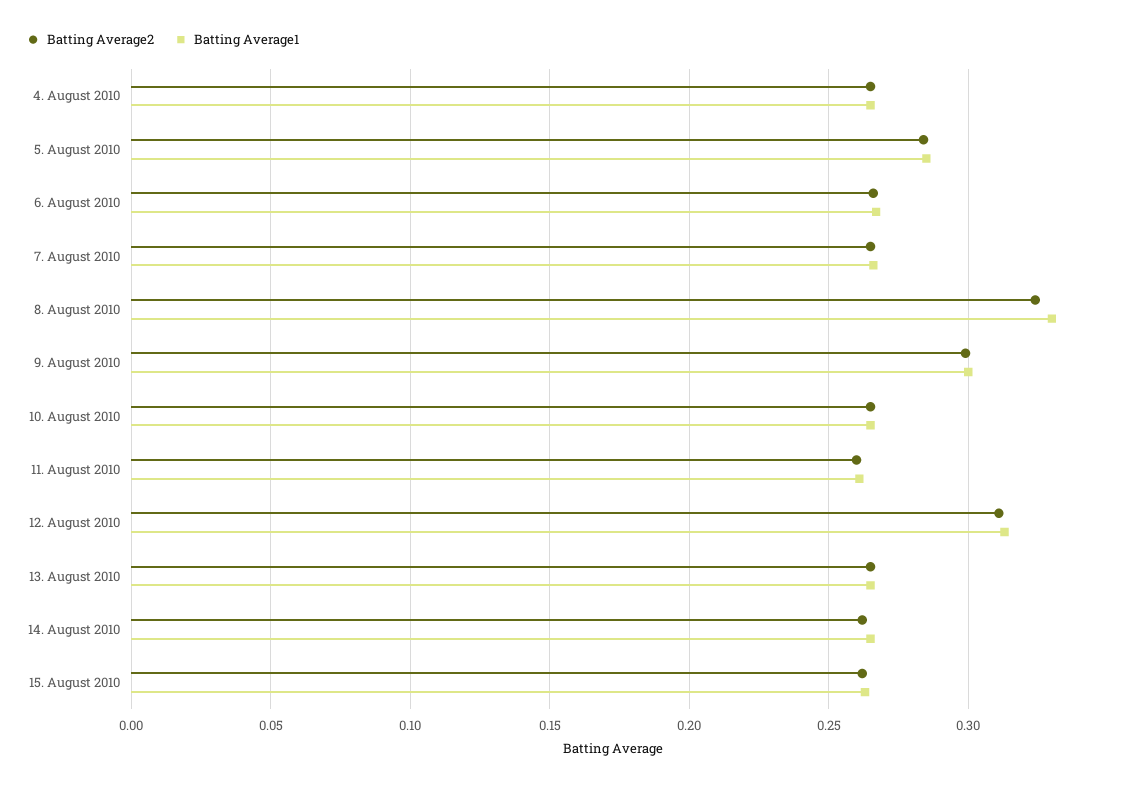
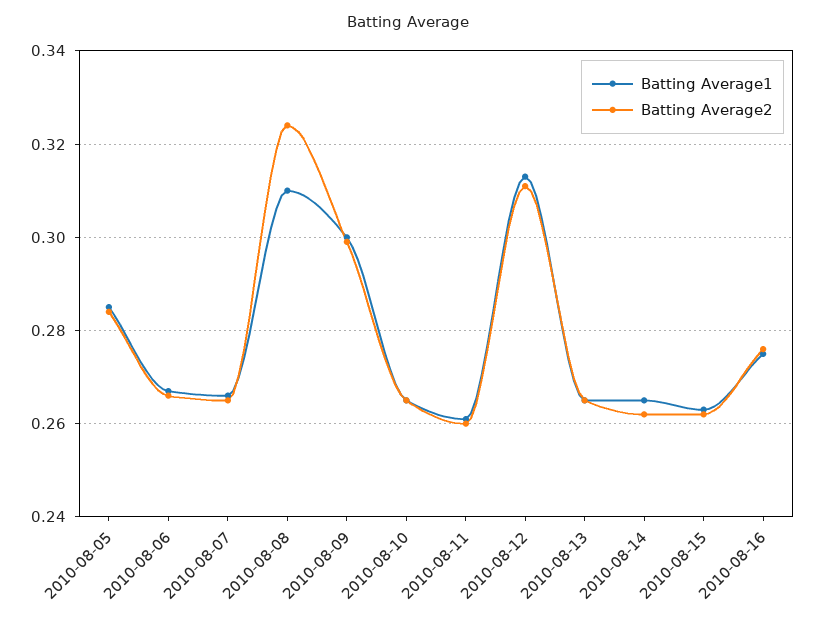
Batting Average2, 4. August 2010: 0.265 -> none
Batting Average1, 4. August 2010: 0.265 -> none
Batting Average1, 8. August 2010: 0.33 -> 0.31
Batting Average1, 2010-08-16: none -> 0.275
Batting Average2, 2010-08-16: none -> 0.275

